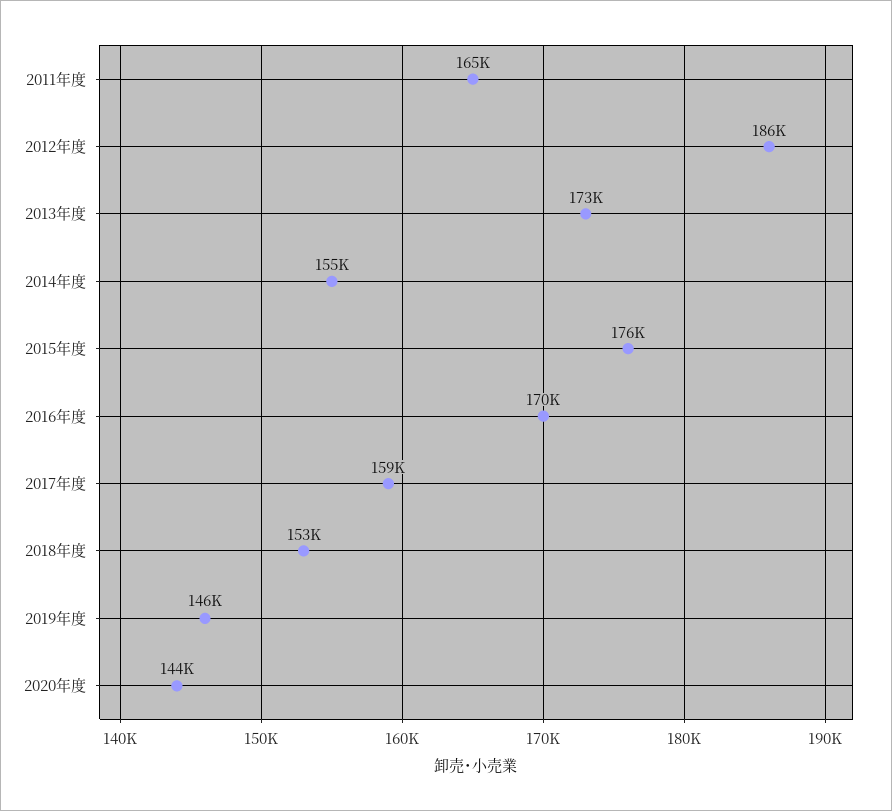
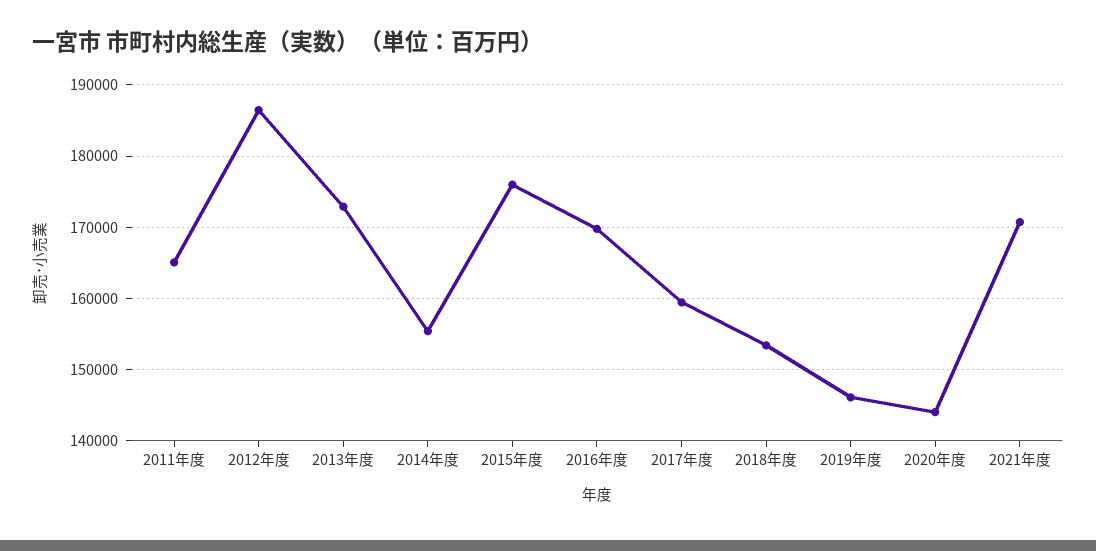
2021年度: none -> 171000

